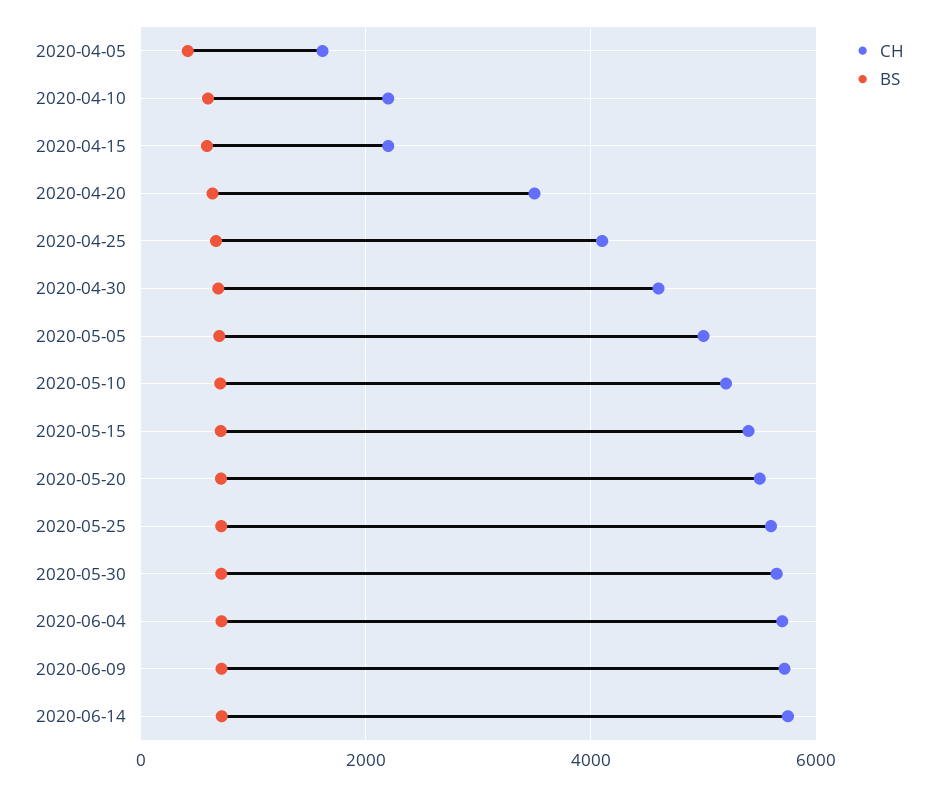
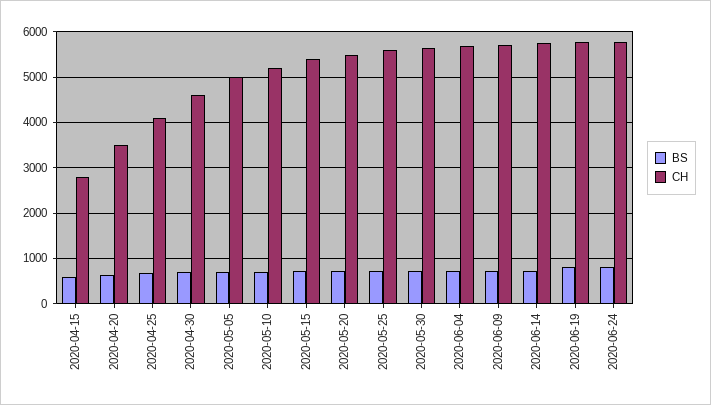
CH, 2020-04-05: 1600 -> none
BS, 2020-04-05: 400 -> none
CH, 2020-04-10: 2200 -> none
BS, 2020-04-10: 600 -> none
CH, 2020-04-15: 2200 -> 2800
BS, 2020-06-19: none -> 800
CH, 2020-06-19: none -> 5800
BS, 2020-06-24: none -> 800
CH, 2020-06-24: none -> 5800

